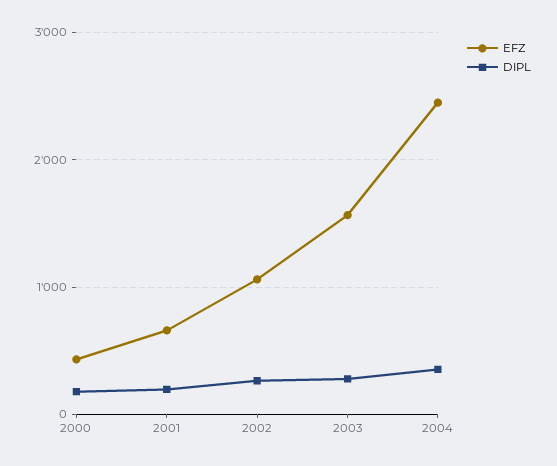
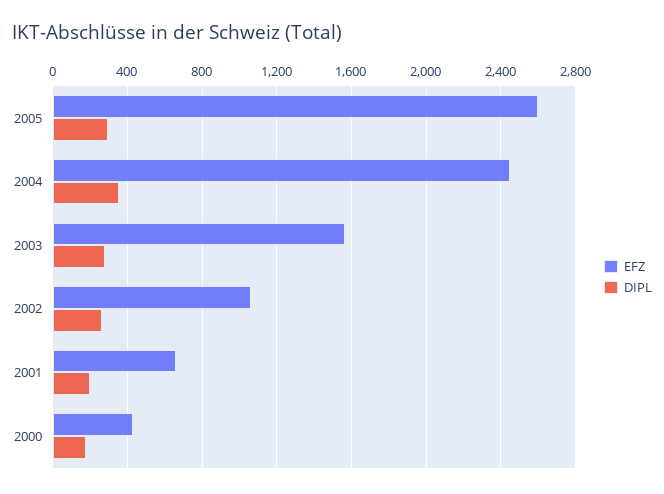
EFZ, 2005: none -> 2600
DIPL, 2005: none -> 300

